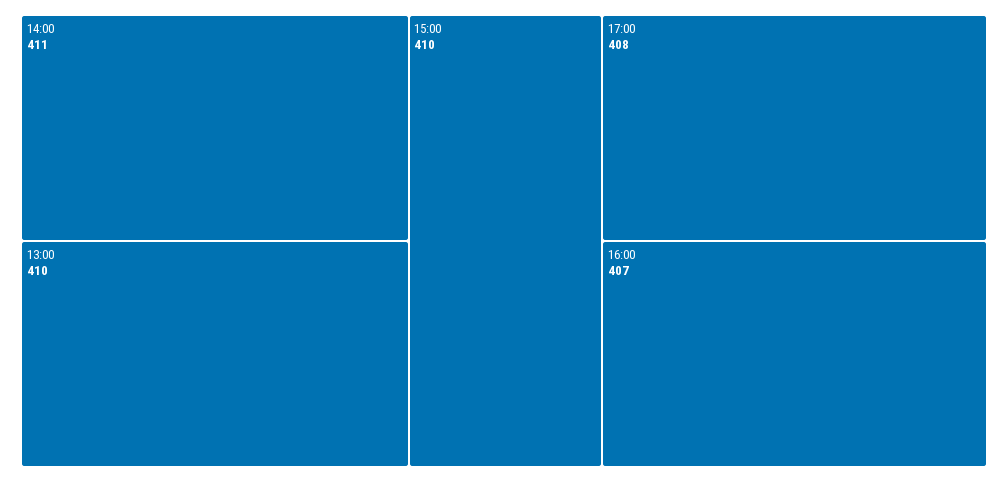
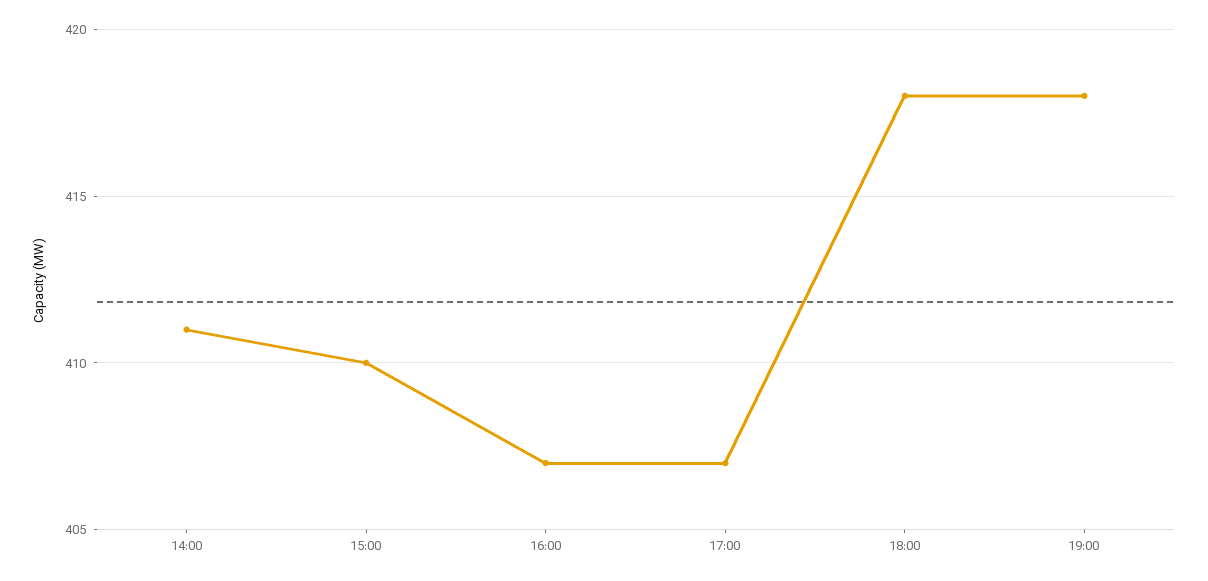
13:00: 410 -> none
17:00: 408 -> 407
18:00: none -> 418
19:00: none -> 418

